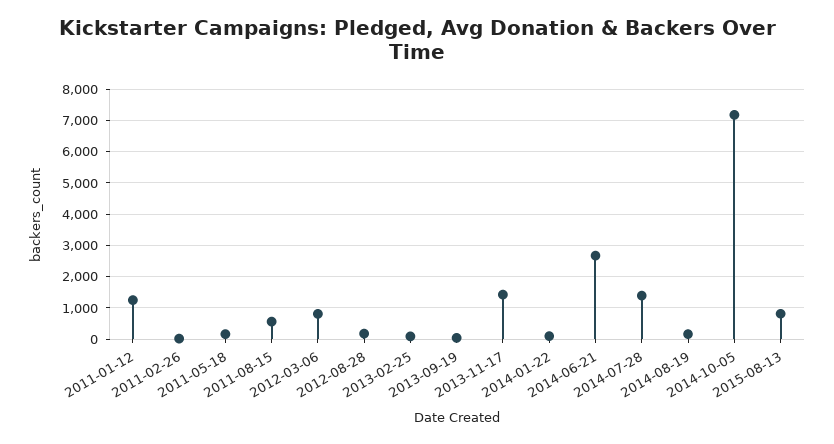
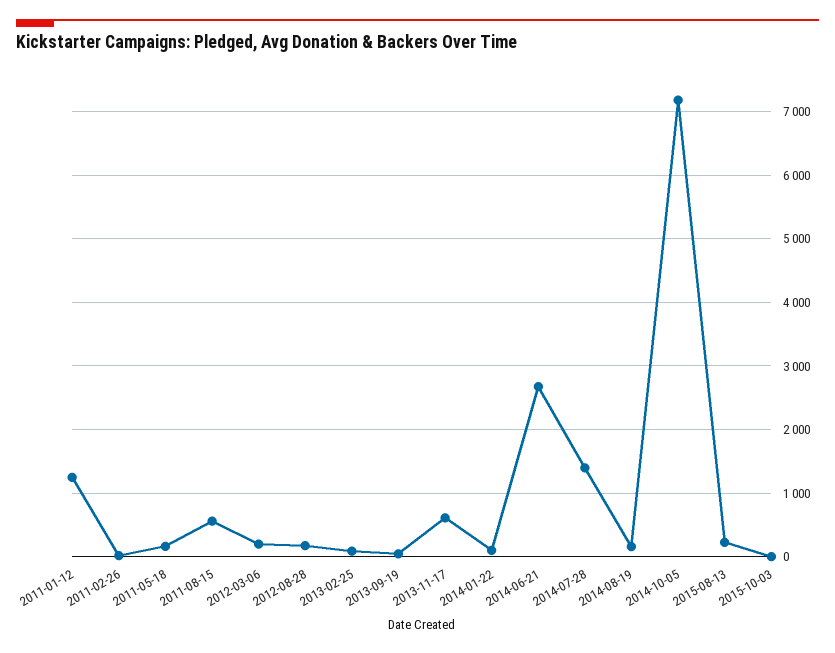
2012-03-06: 800 -> 200
2013-11-17: 1400 -> 600
2015-08-13: 800 -> 200
2015-10-03: none -> 0

